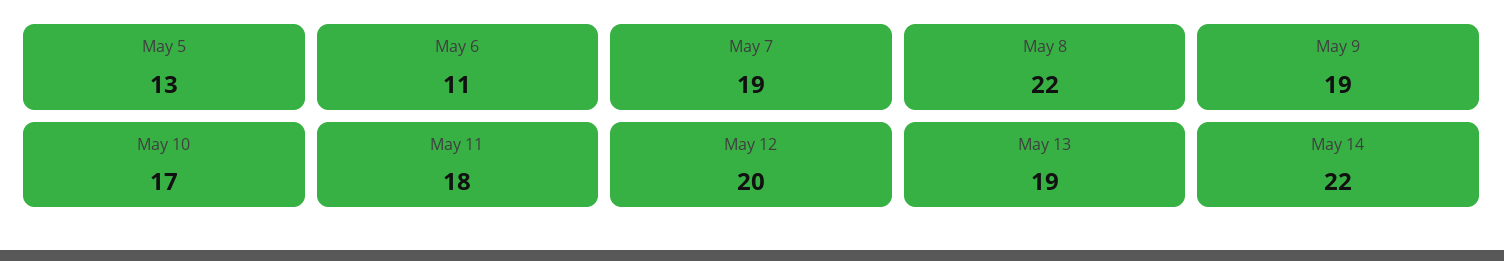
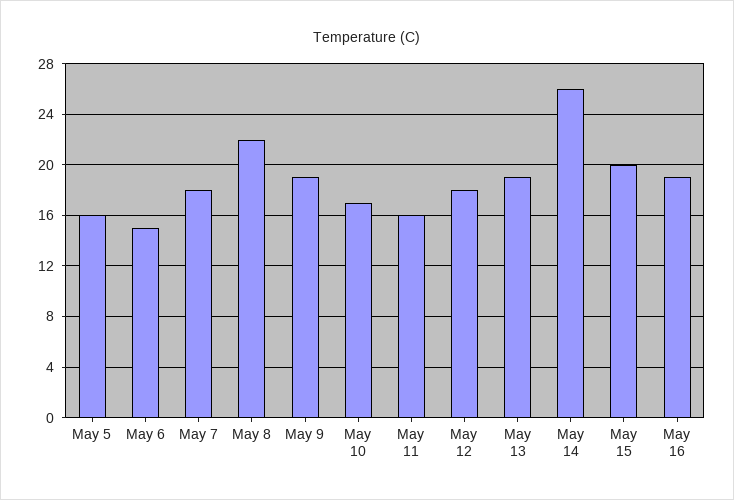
May 5: 13 -> 16
May 6: 11 -> 15
May 7: 19 -> 18
May 11: 18 -> 16
May 12: 20 -> 18
May 14: 22 -> 26
May 15: none -> 20
May 16: none -> 19

